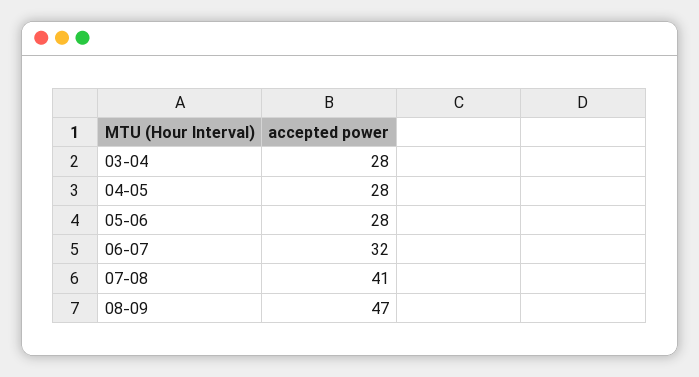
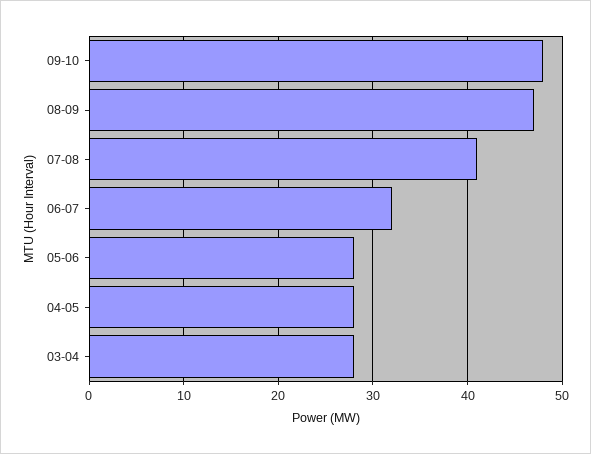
09-10: none -> 48

